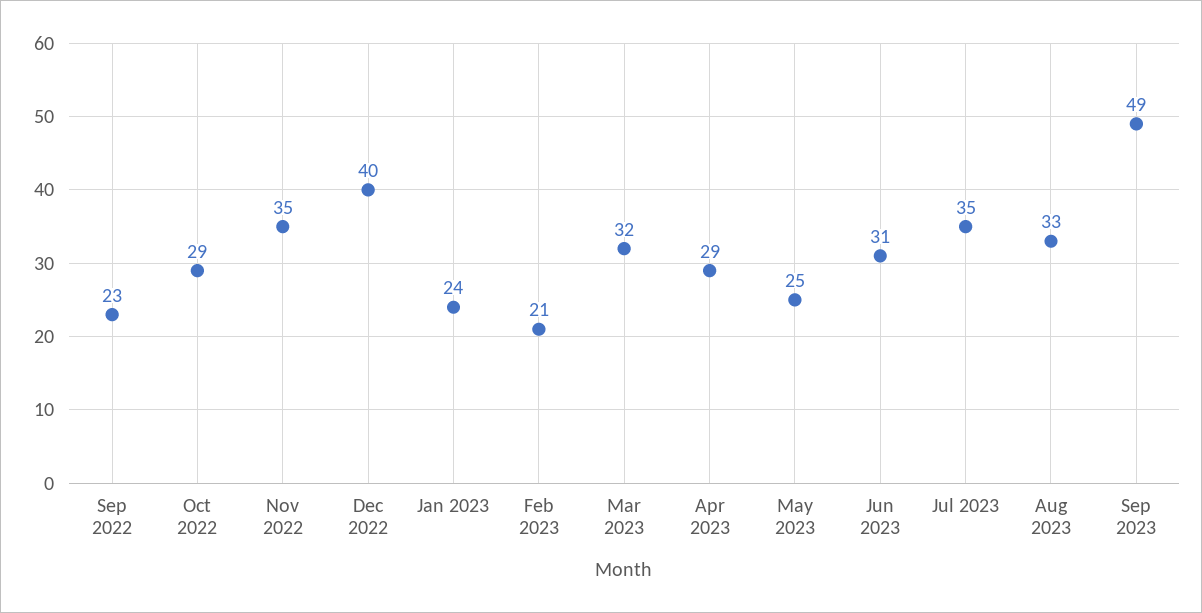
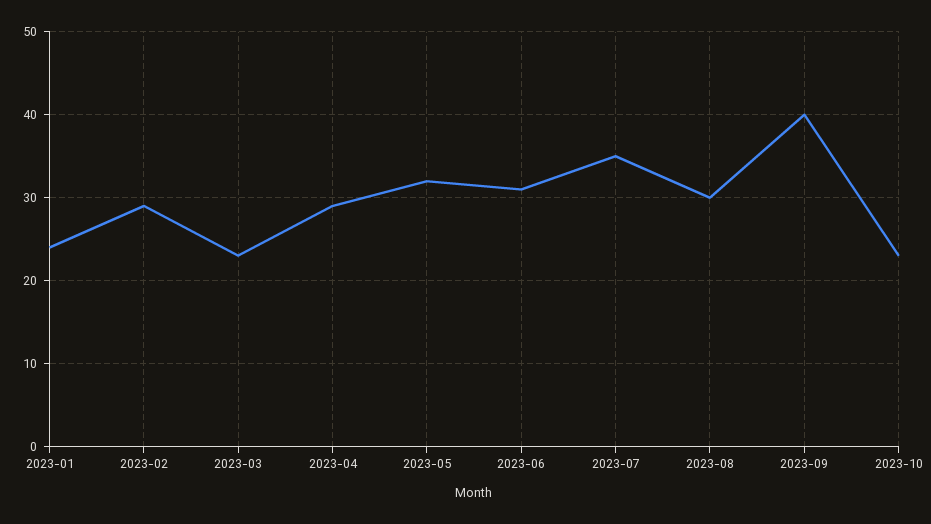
Sep 2022: 23 -> none
Oct 2022: 29 -> none
Nov 2022: 35 -> none
Dec 2022: 40 -> none
Feb 2023: 21 -> 29
Mar 2023: 32 -> 23
May 2023: 25 -> 32
Aug 2023: 33 -> 30
Sep 2023: 49 -> 40
2023-10: none -> 23

